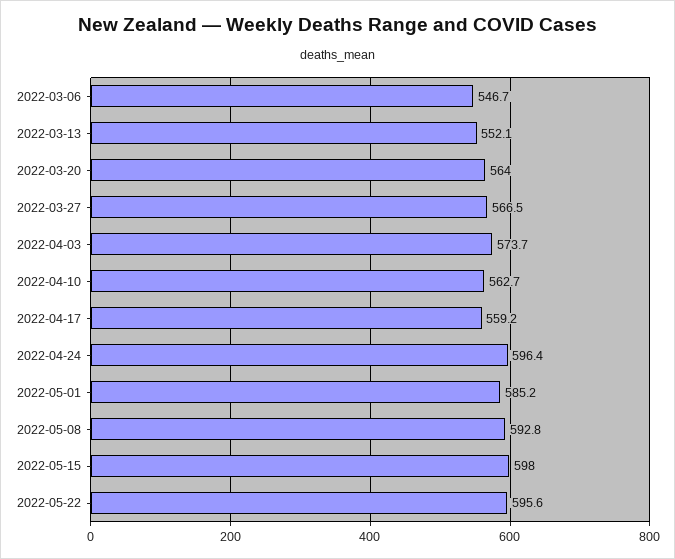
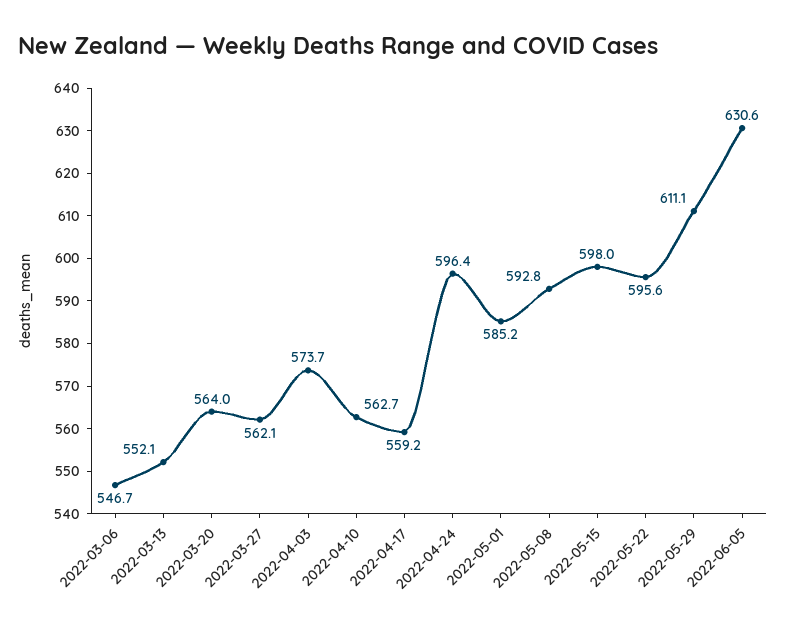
2022-03-27: 566.5 -> 562.1
2022-05-29: none -> 611.1
2022-06-05: none -> 630.6

